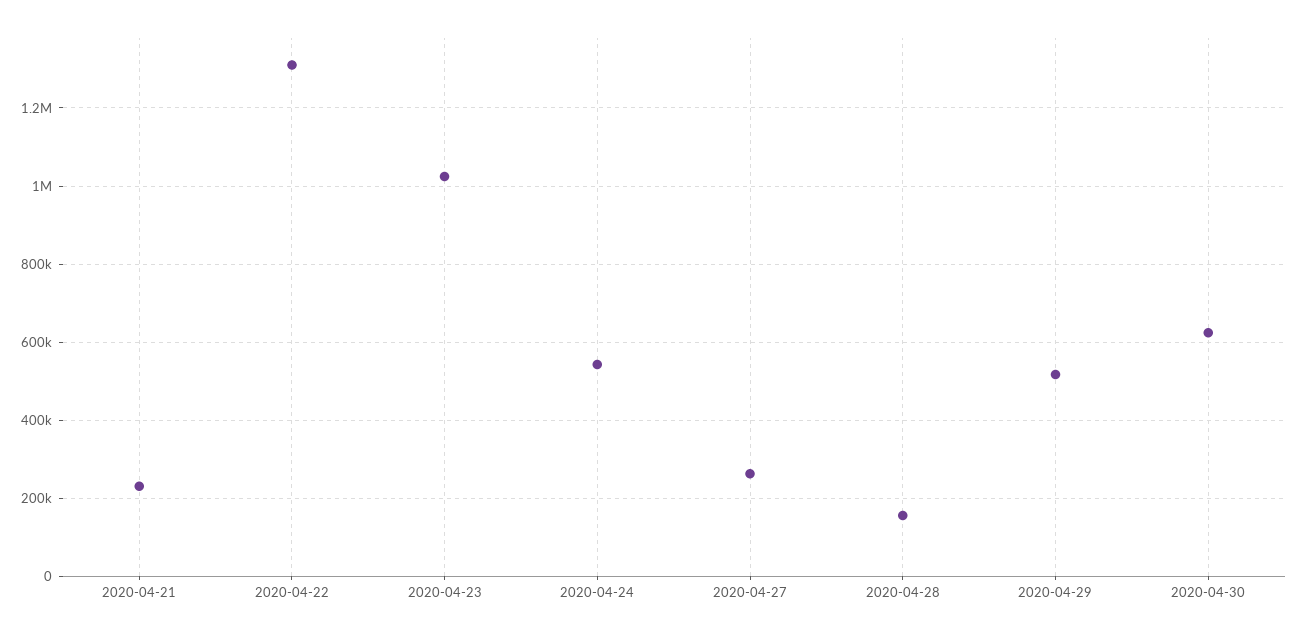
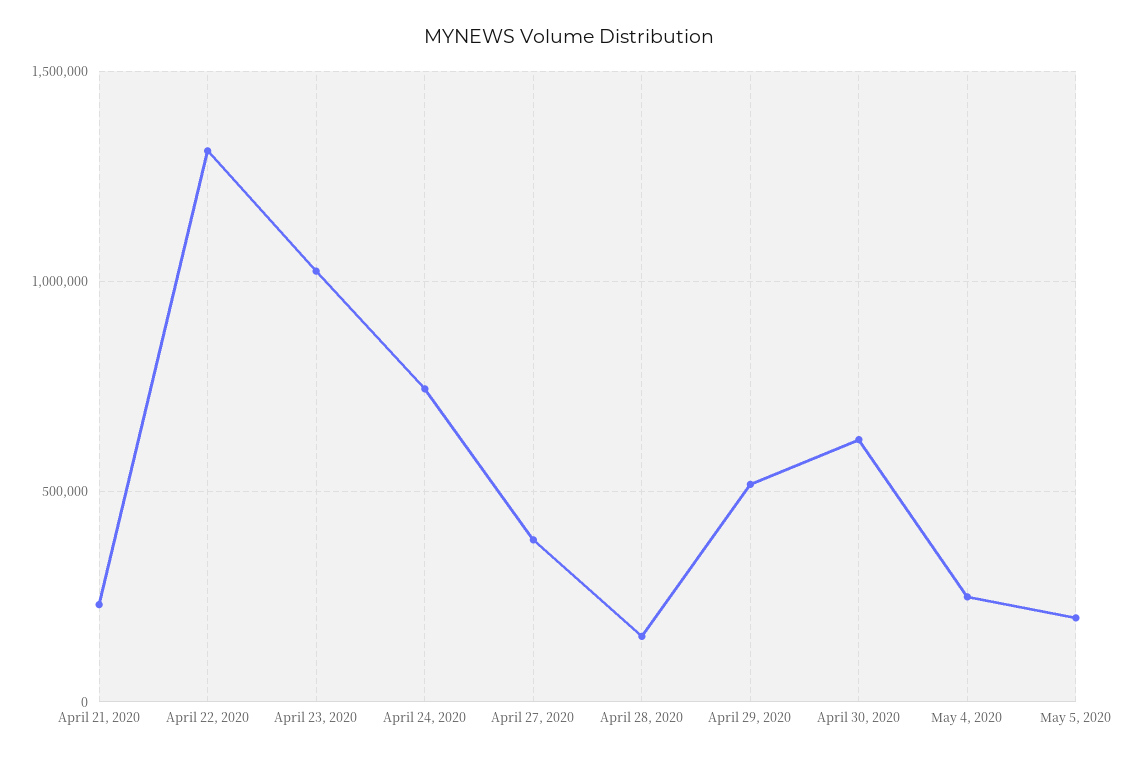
2020-04-24: 540000 -> 750000
2020-04-27: 260000 -> 400000
May 4, 2020: none -> 250000
May 5, 2020: none -> 200000

